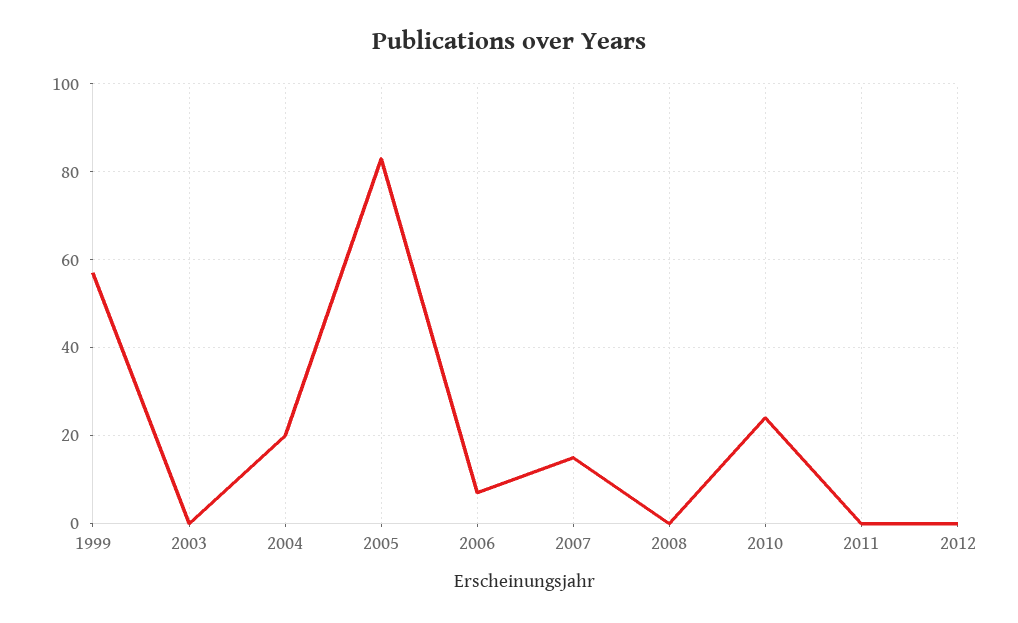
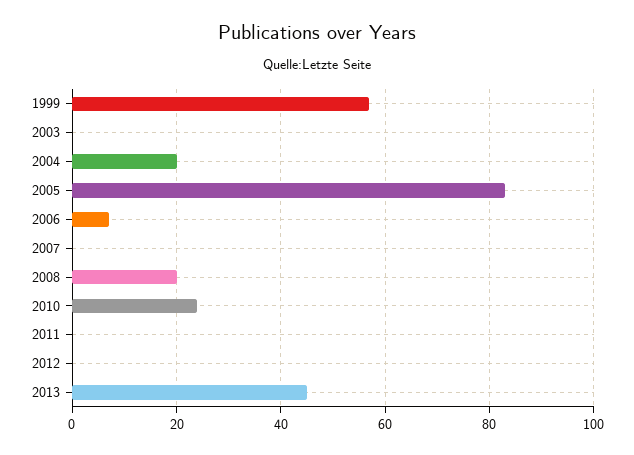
2007: 15 -> 0
2008: 0 -> 20
2013: none -> 45

